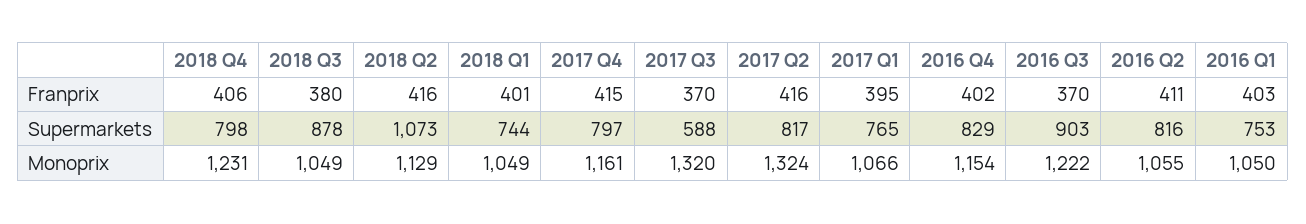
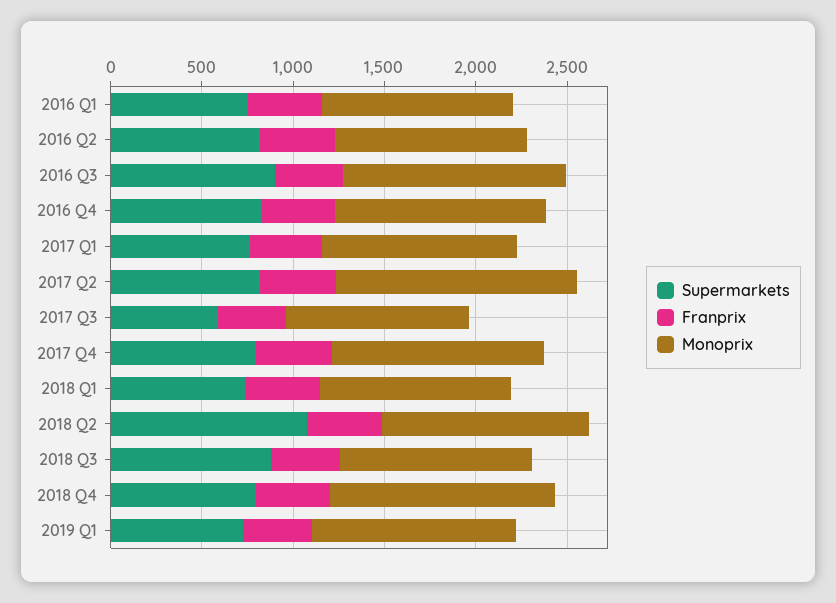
Monoprix, 2017 Q3: 1320 -> 1000
Supermarkets, 2019 Q1: none -> 700
Franprix, 2019 Q1: none -> 400
Monoprix, 2019 Q1: none -> 1100

